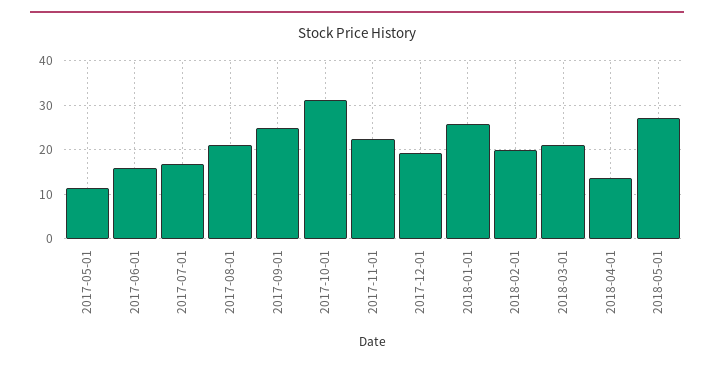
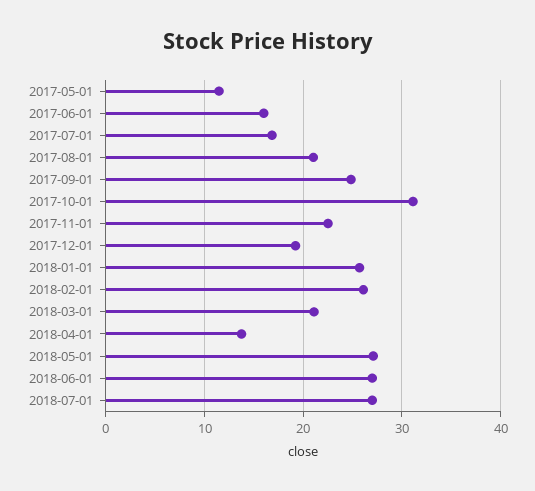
2018-02-01: 20 -> 26
2018-06-01: none -> 27
2018-07-01: none -> 27

